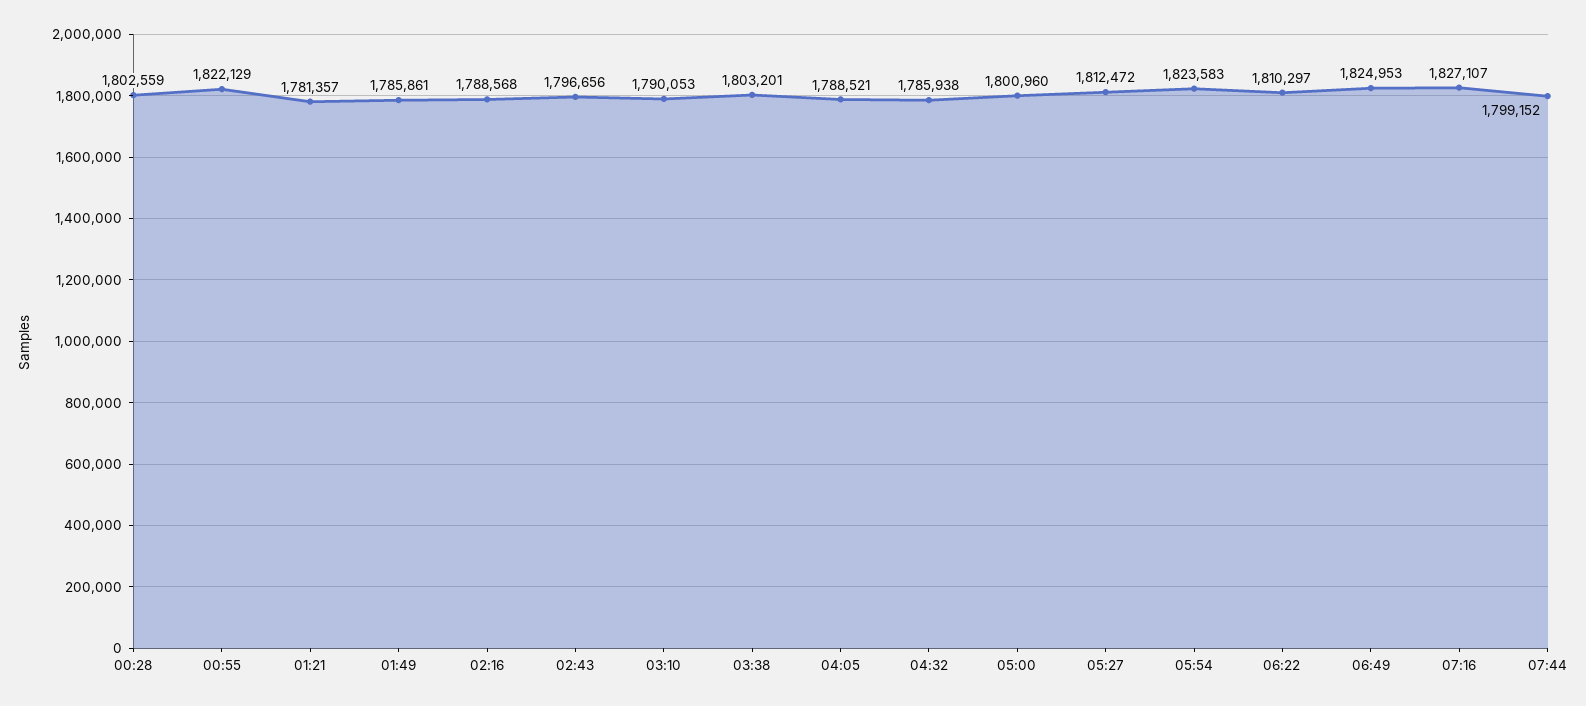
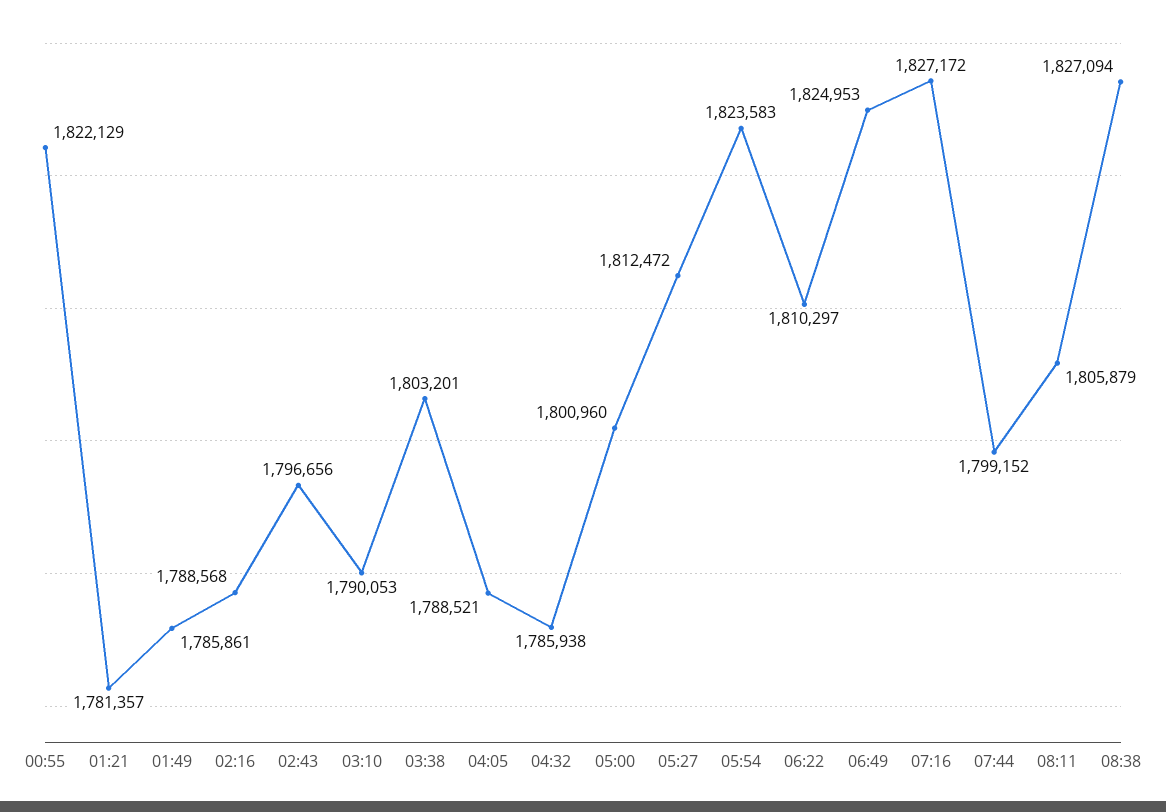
00:28: 1802559 -> none
07:16: 1827107 -> 1827172
08:11: none -> 1805879
08:38: none -> 1827094

